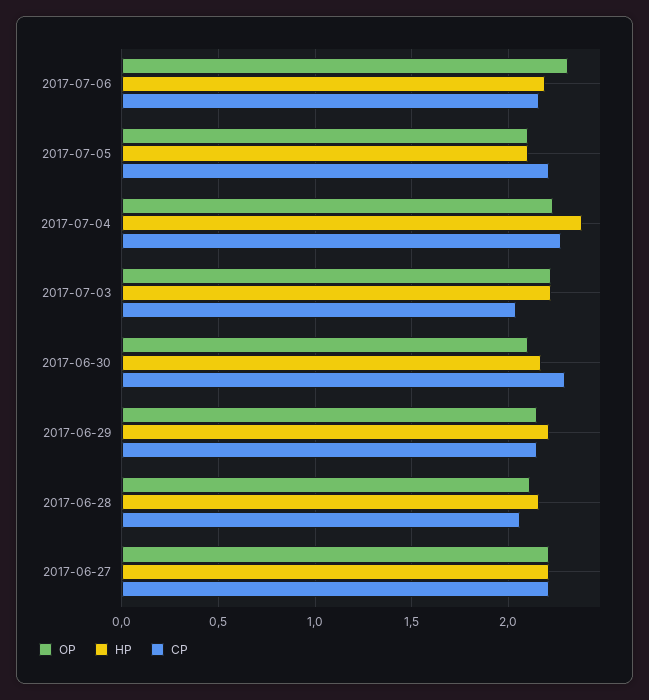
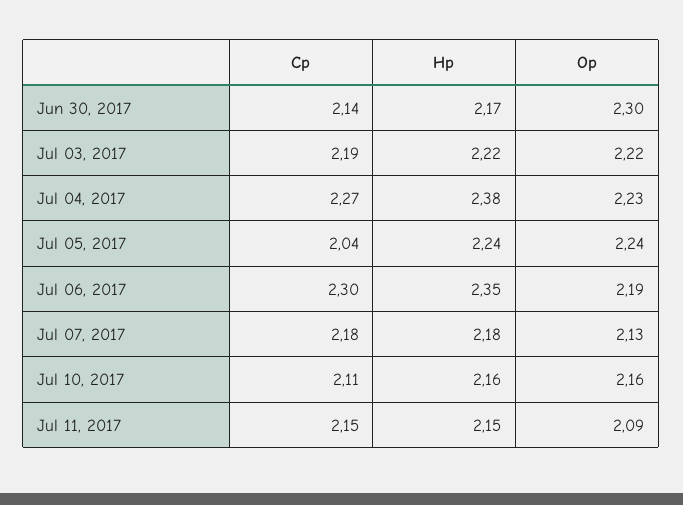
OP, 2017-07-06: 2.3 -> 2.19
HP, 2017-07-06: 2.2 -> 2.35
CP, 2017-07-06: 2.15 -> 2.3
OP, 2017-07-05: 2.1 -> 2.24
HP, 2017-07-05: 2.1 -> 2.24
CP, 2017-07-05: 2.2 -> 2.04
CP, 2017-07-03: 2.05 -> 2.19
OP, 2017-06-30: 2.1 -> 2.3
CP, 2017-06-30: 2.3 -> 2.14
OP, 2017-06-29: 2.15 -> none
HP, 2017-06-29: 2.2 -> none
CP, 2017-06-29: 2.15 -> none
OP, 2017-06-28: 2.1 -> none
HP, 2017-06-28: 2.15 -> none
CP, 2017-06-28: 2.05 -> none
OP, 2017-06-27: 2.2 -> none
HP, 2017-06-27: 2.2 -> none
CP, 2017-06-27: 2.2 -> none
CP, Jul 07, 2017: none -> 2.18
HP, Jul 07, 2017: none -> 2.18
OP, Jul 07, 2017: none -> 2.13
CP, Jul 10, 2017: none -> 2.11
HP, Jul 10, 2017: none -> 2.16
OP, Jul 10, 2017: none -> 2.16
CP, Jul 11, 2017: none -> 2.15
HP, Jul 11, 2017: none -> 2.15
OP, Jul 11, 2017: none -> 2.09

